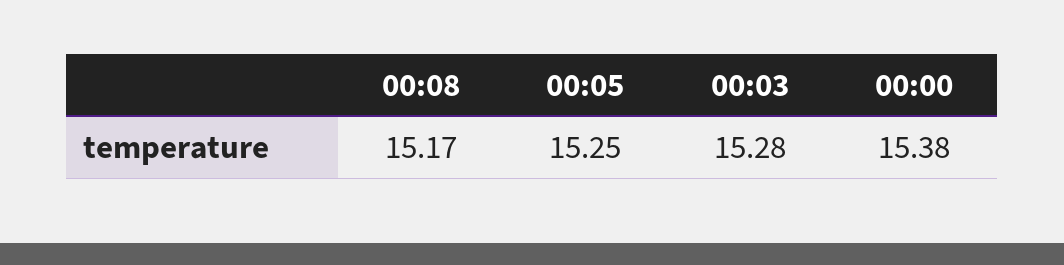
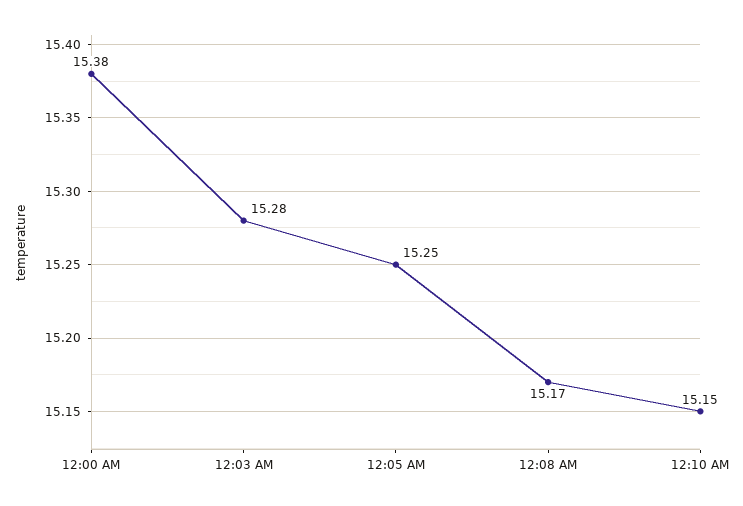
12:10 AM: none -> 15.15

